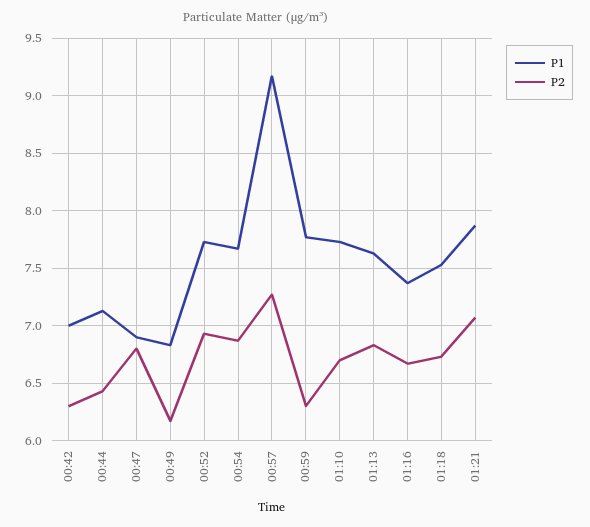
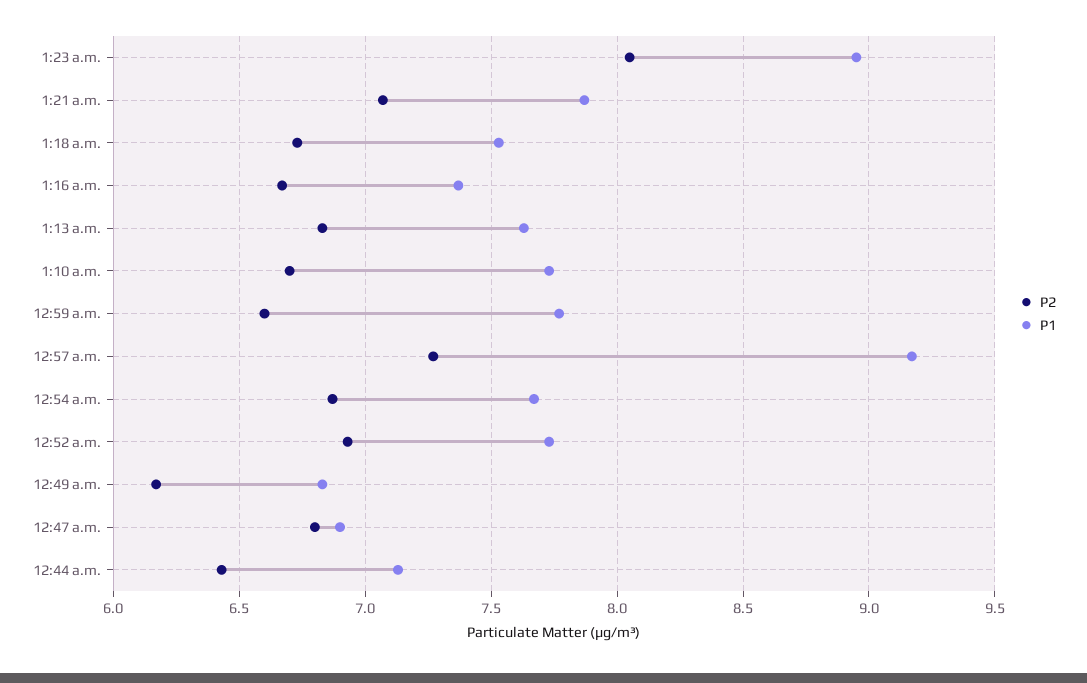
P1, 00:42: 7 -> none
P2, 00:42: 6.3 -> none
P2, 00:59: 6.3 -> 6.6
P2, 1:23 a.m.: none -> 8.05
P1, 1:23 a.m.: none -> 8.95

